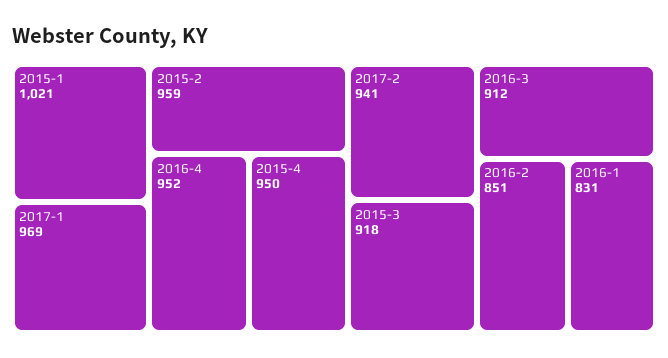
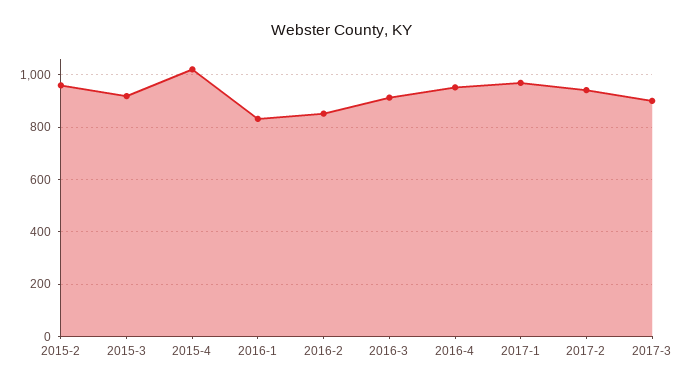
2015-1: 1021 -> none
2015-4: 950 -> 1025
2017-3: none -> 900

